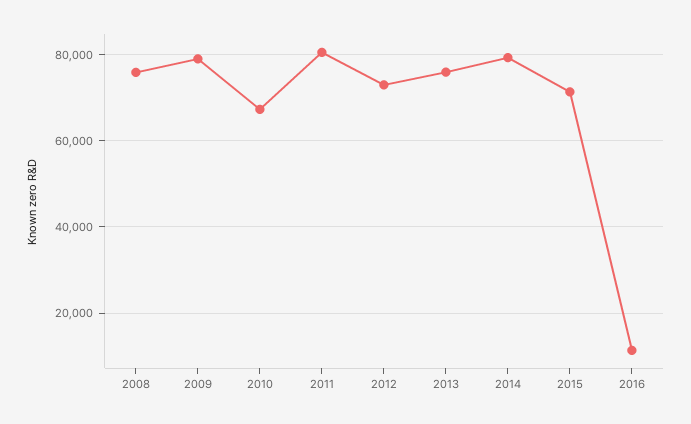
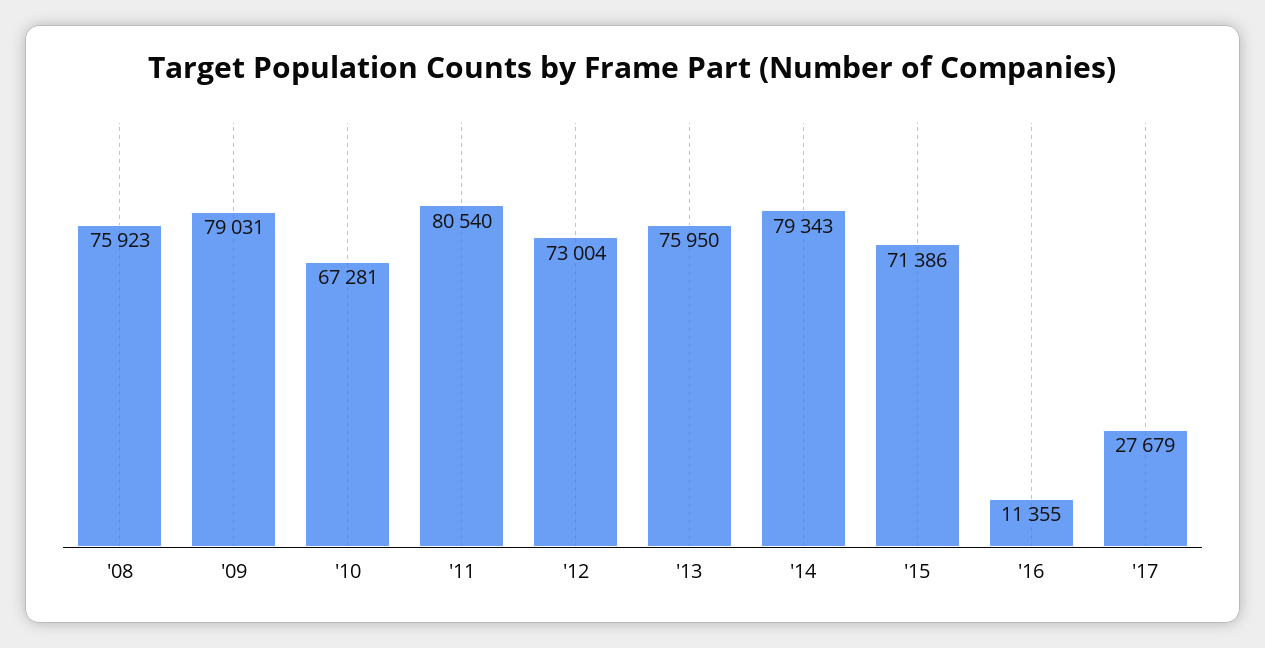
'17: none -> 27679

